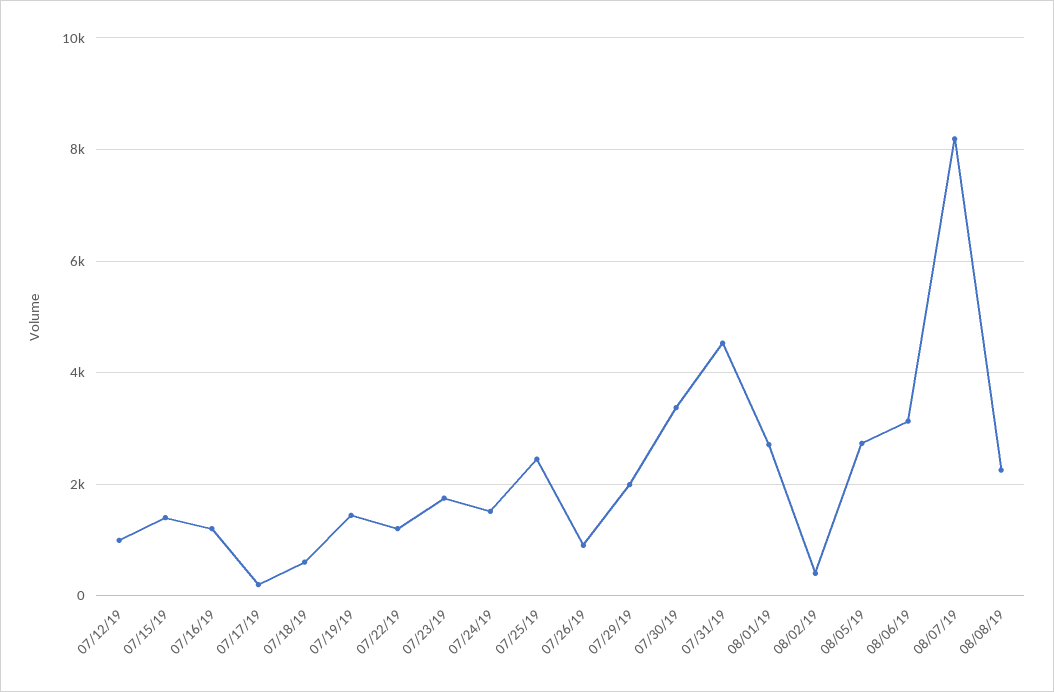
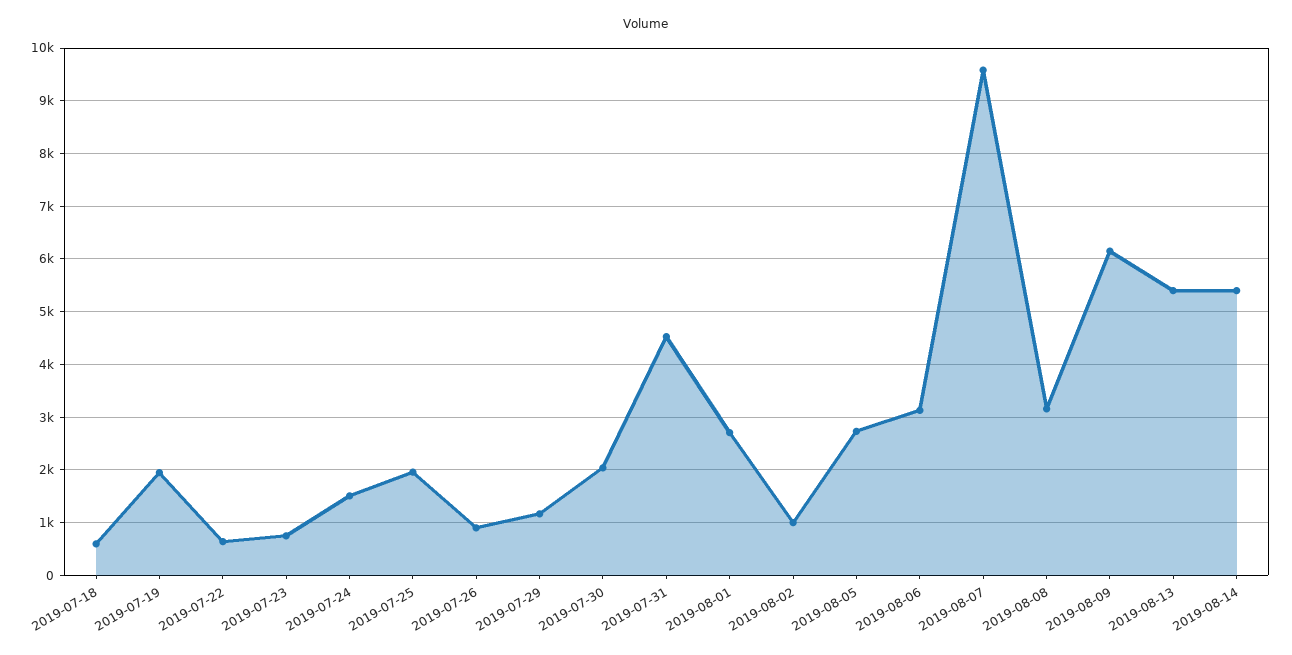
07/12/19: 1000 -> none
07/15/19: 1400 -> none
07/16/19: 1200 -> none
07/17/19: 200 -> none
07/19/19: 1400 -> 2000
07/22/19: 1200 -> 600
07/23/19: 1800 -> 800
07/25/19: 2400 -> 2000
07/29/19: 2000 -> 1200
07/30/19: 3400 -> 2000
08/02/19: 400 -> 1000
08/07/19: 8200 -> 9600
08/08/19: 2200 -> 3200
2019-08-09: none -> 6200
2019-08-13: none -> 5400
2019-08-14: none -> 5400

